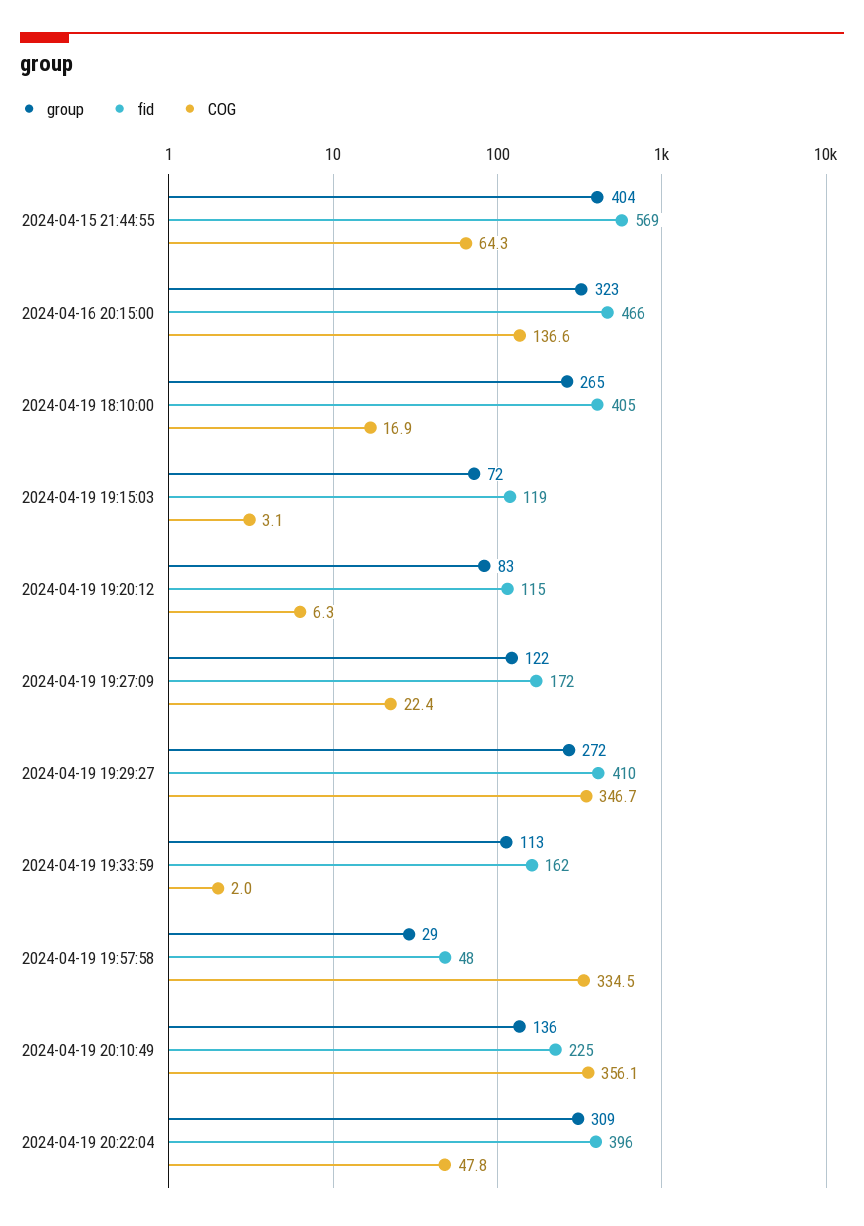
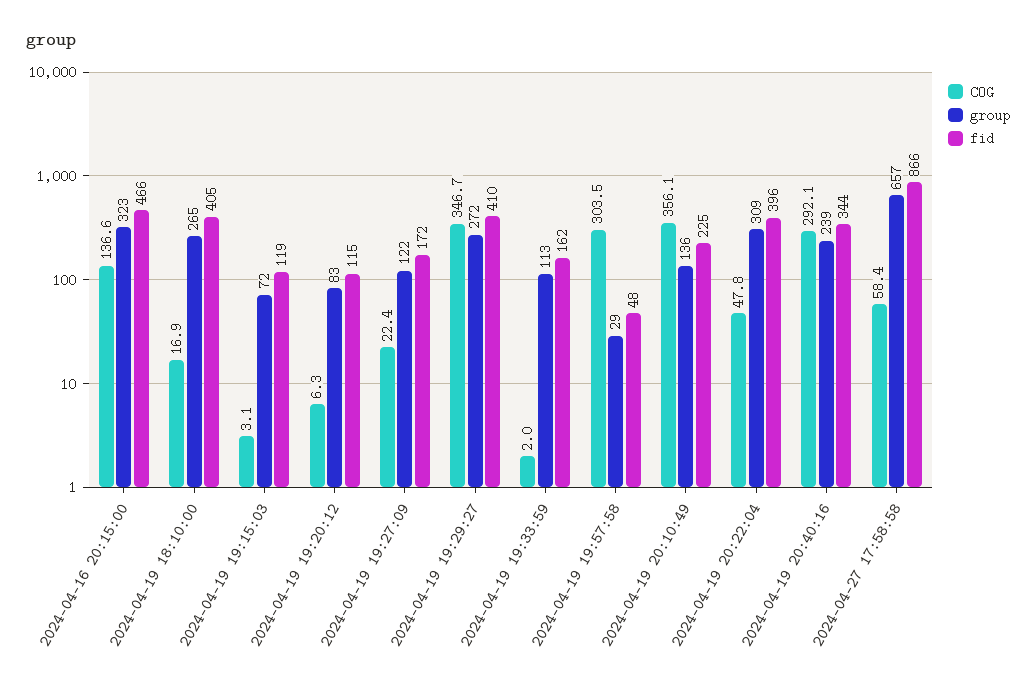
group, 2024-04-15 21:44:55: 404 -> none
fid, 2024-04-15 21:44:55: 569 -> none
COG, 2024-04-15 21:44:55: 64.3 -> none
COG, 2024-04-19 19:57:58: 334.5 -> 303.5
COG, 2024-04-19 20:40:16: none -> 292.1
group, 2024-04-19 20:40:16: none -> 239
fid, 2024-04-19 20:40:16: none -> 344
COG, 2024-04-27 17:58:58: none -> 58.4
group, 2024-04-27 17:58:58: none -> 657
fid, 2024-04-27 17:58:58: none -> 866

